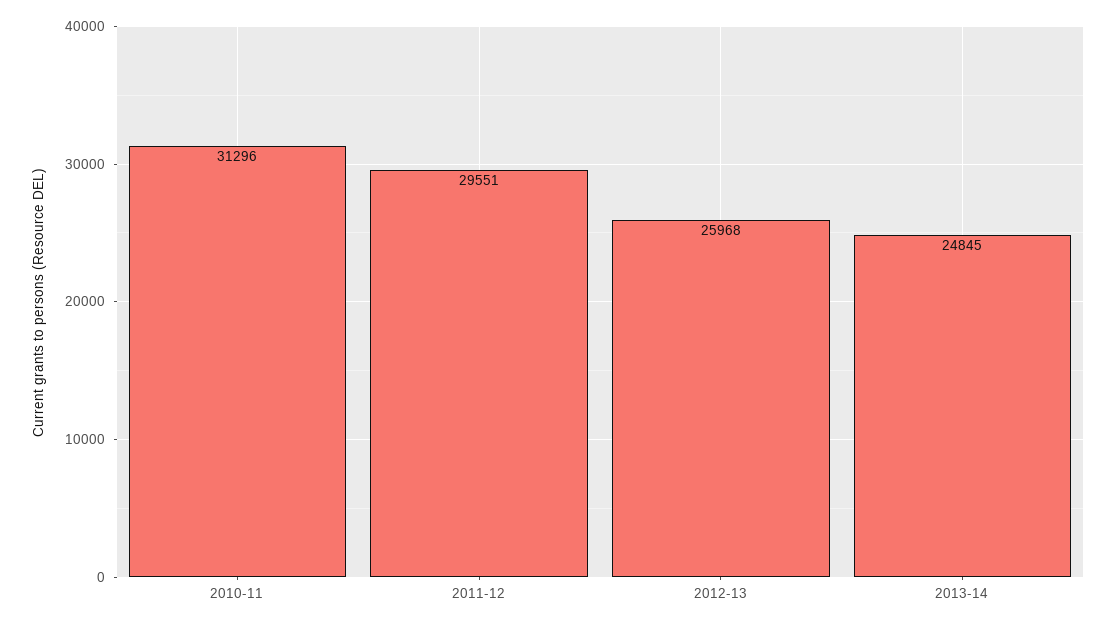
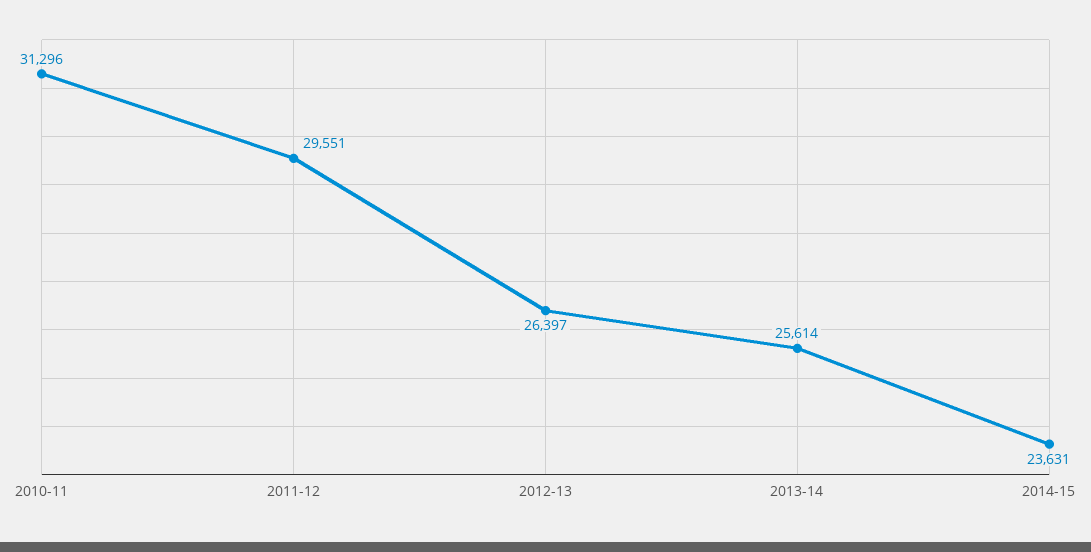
2012-13: 25968 -> 26397
2013-14: 24845 -> 25614
2014-15: none -> 23631

